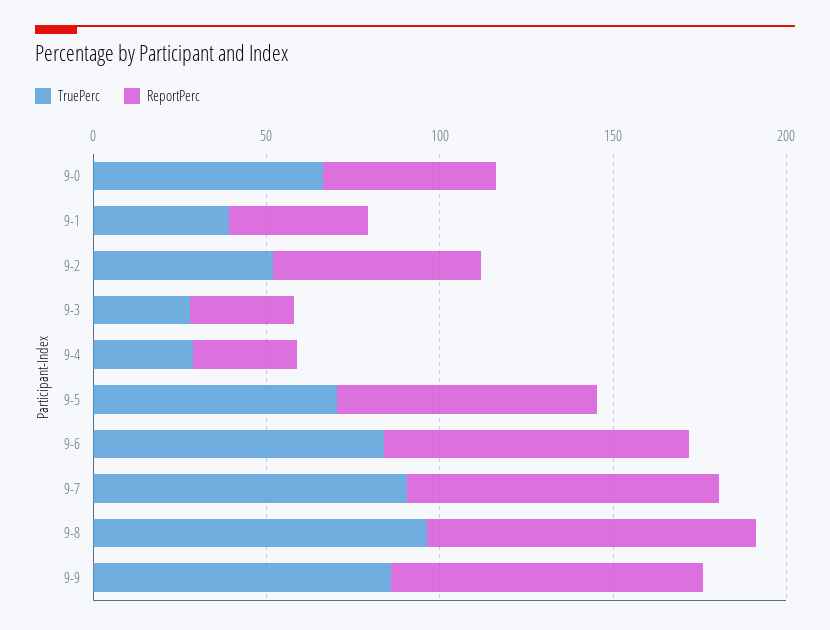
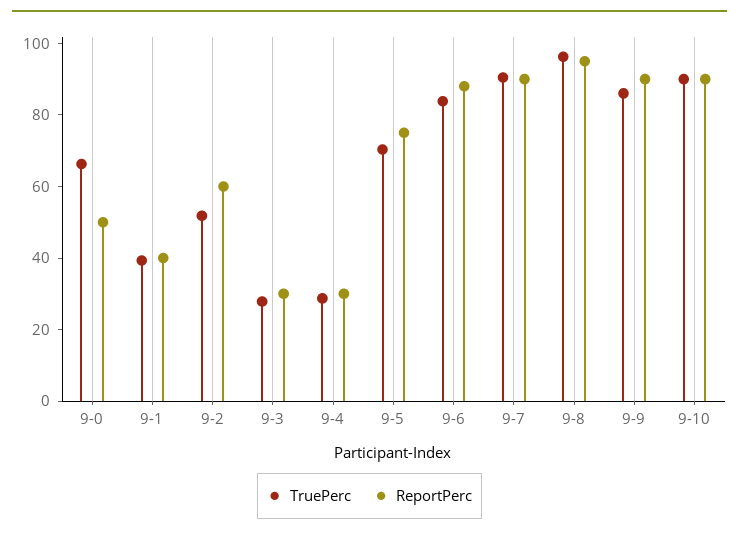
TruePerc, 9-10: none -> 90
ReportPerc, 9-10: none -> 90

